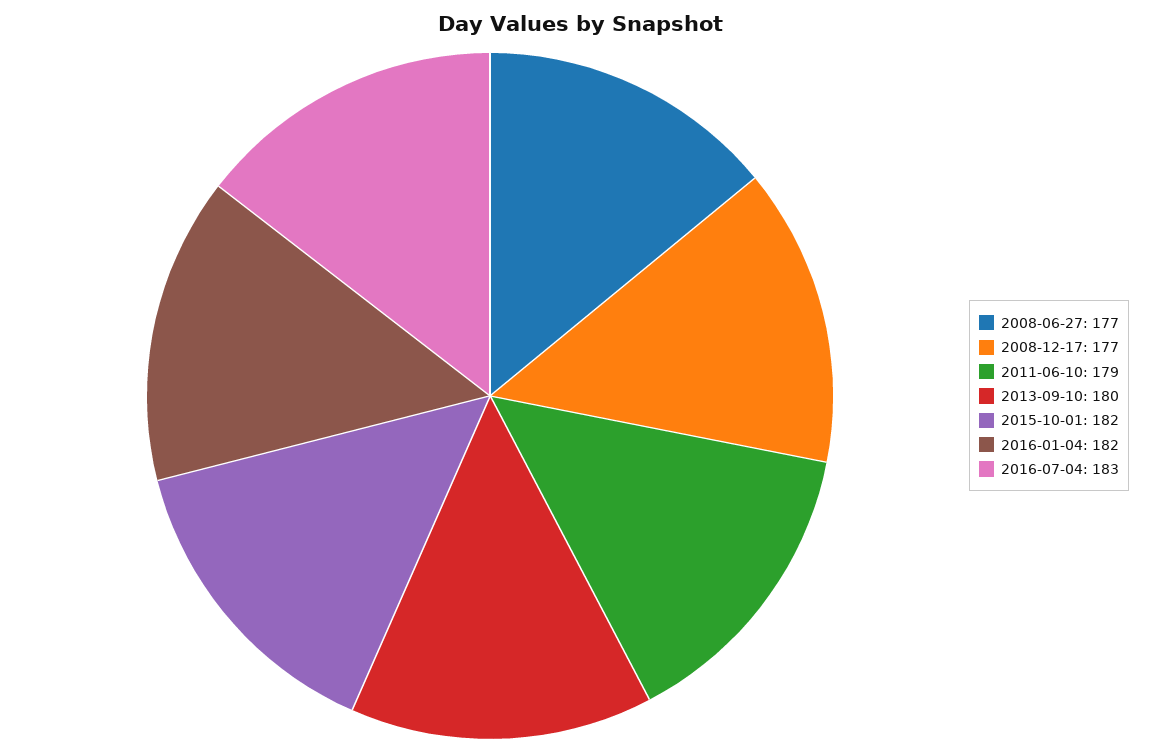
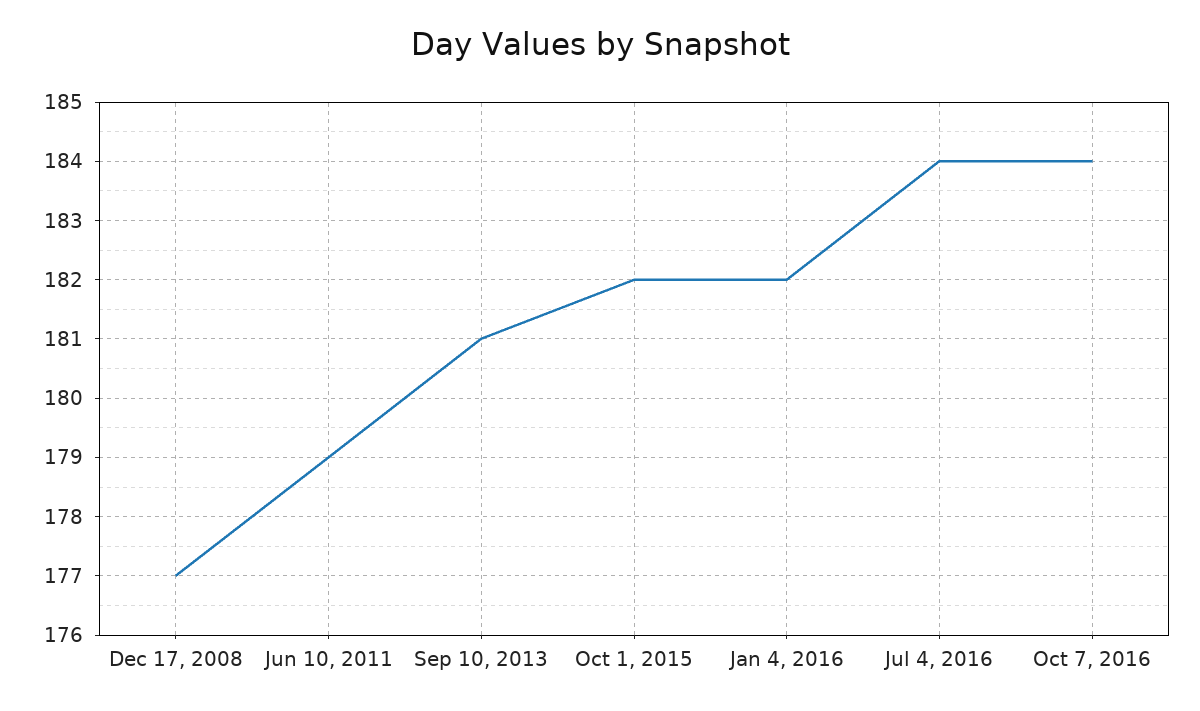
2008-06-27: 177 -> none
2013-09-10: 180 -> 181
2016-07-04: 183 -> 184
Oct 7, 2016: none -> 184

